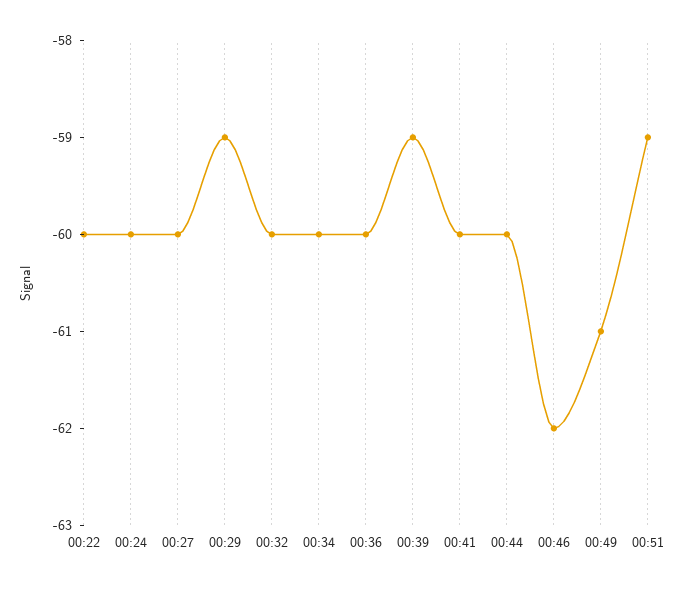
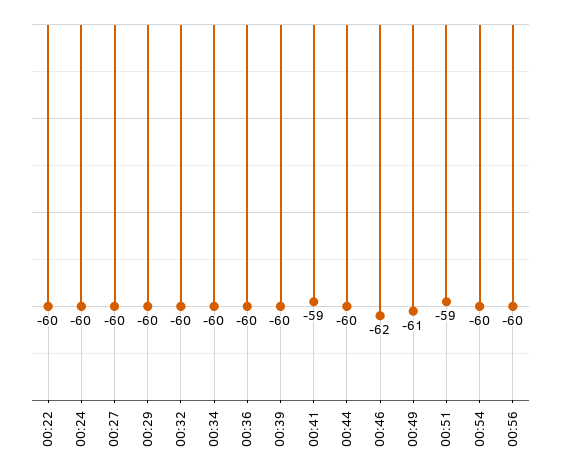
00:29: -59 -> -60
00:39: -59 -> -60
00:41: -60 -> -59
00:54: none -> -60
00:56: none -> -60

